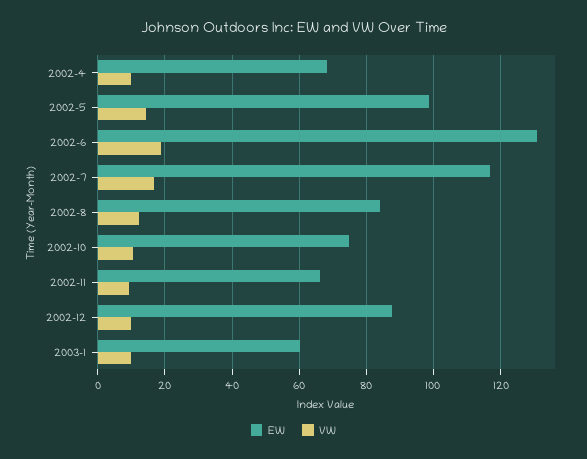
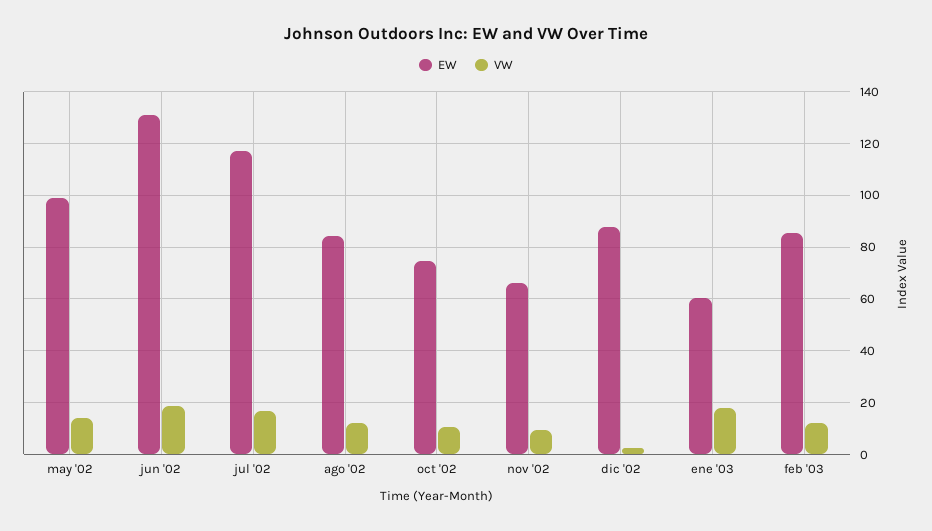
EW, 2002-4: 68 -> none
VW, 2002-4: 10 -> none
VW, 2002-12: 10 -> 2.5
VW, 2003-1: 10 -> 17.5
EW, feb '03: none -> 85
VW, feb '03: none -> 12.5

